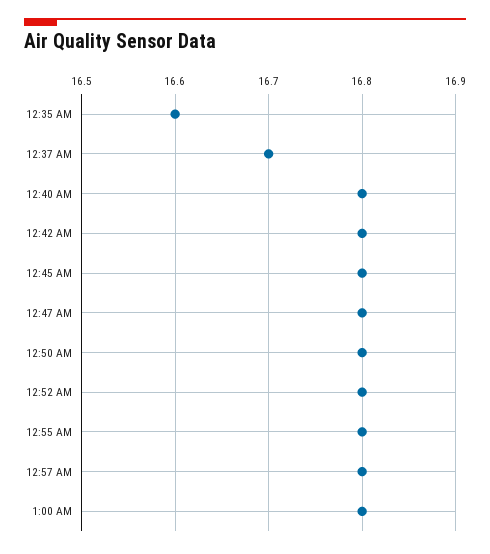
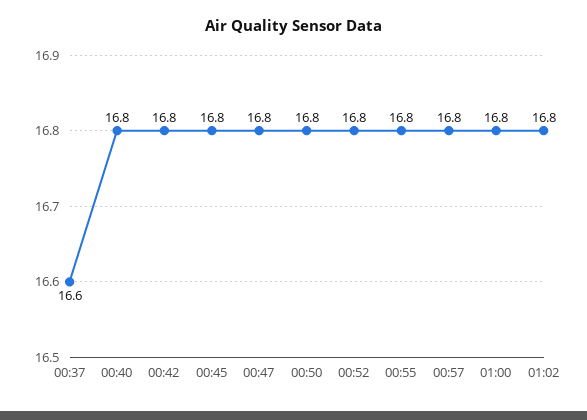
12:35 AM: 16.6 -> none
12:37 AM: 16.7 -> 16.6
01:02: none -> 16.8

